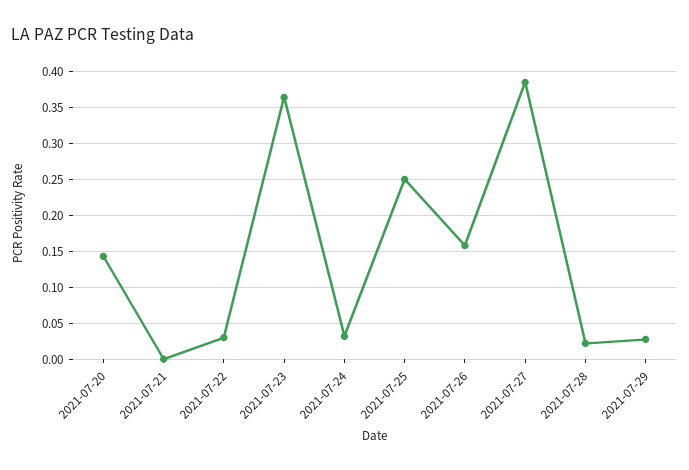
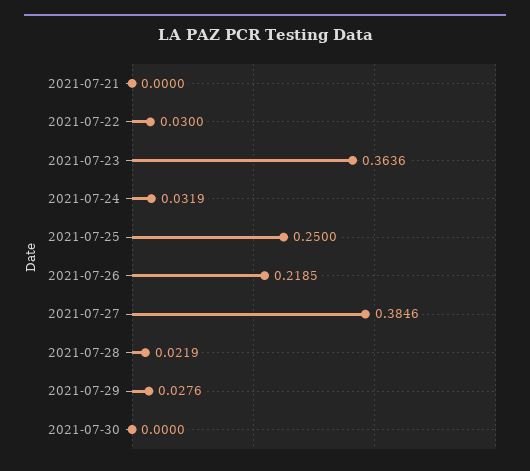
2021-07-20: 0.14 -> none
2021-07-26: 0.16 -> 0.2185
2021-07-30: none -> 0

